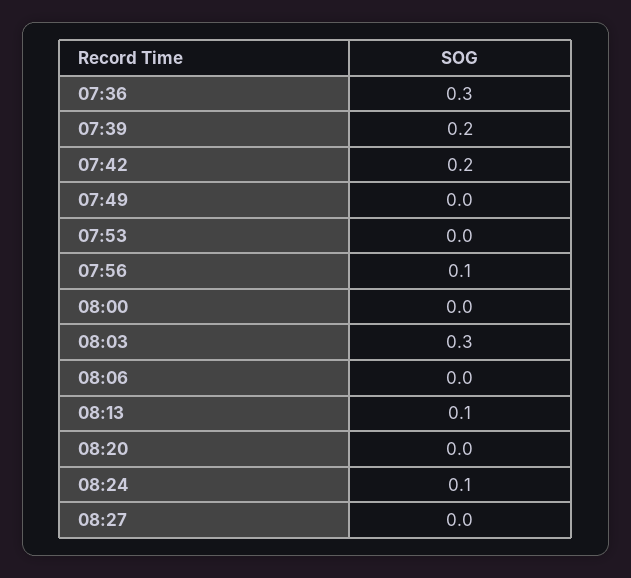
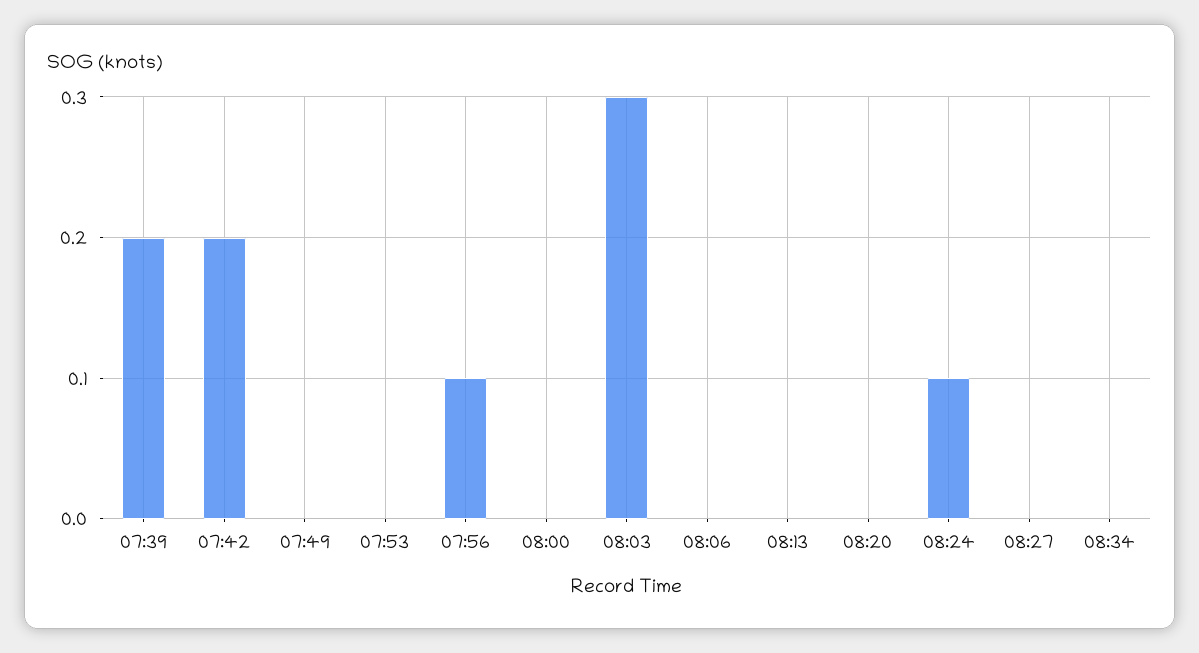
07:36: 0.3 -> none
08:13: 0.1 -> 0
08:34: none -> 0

